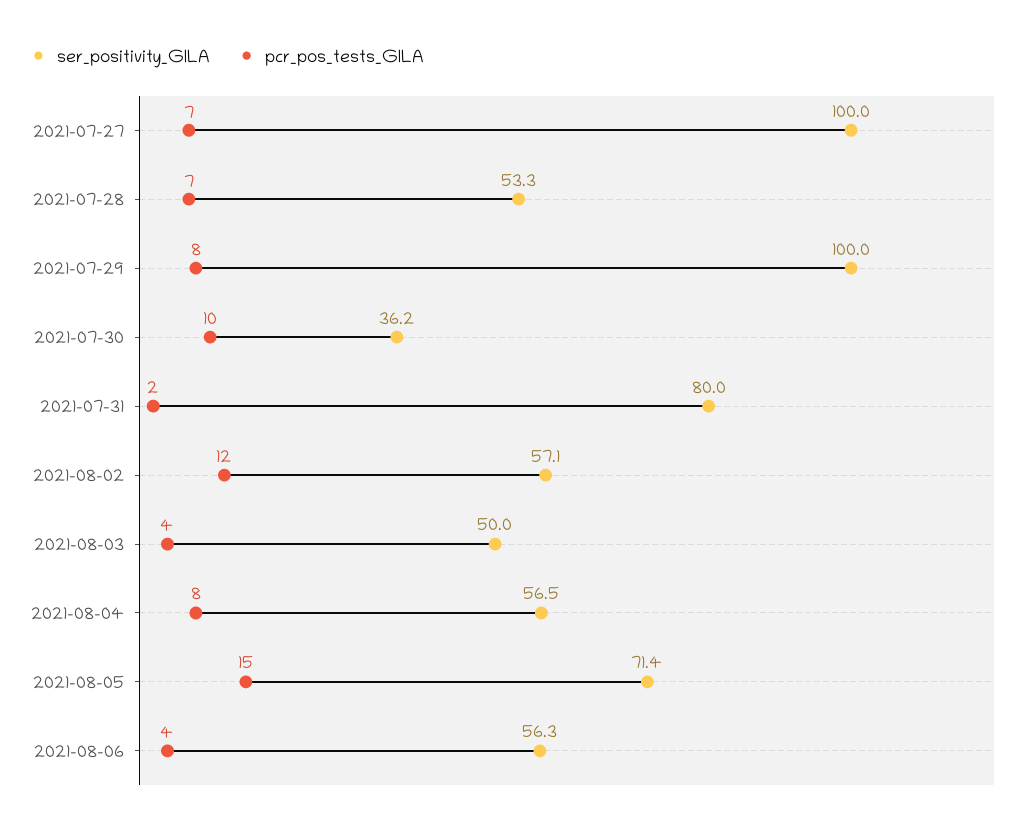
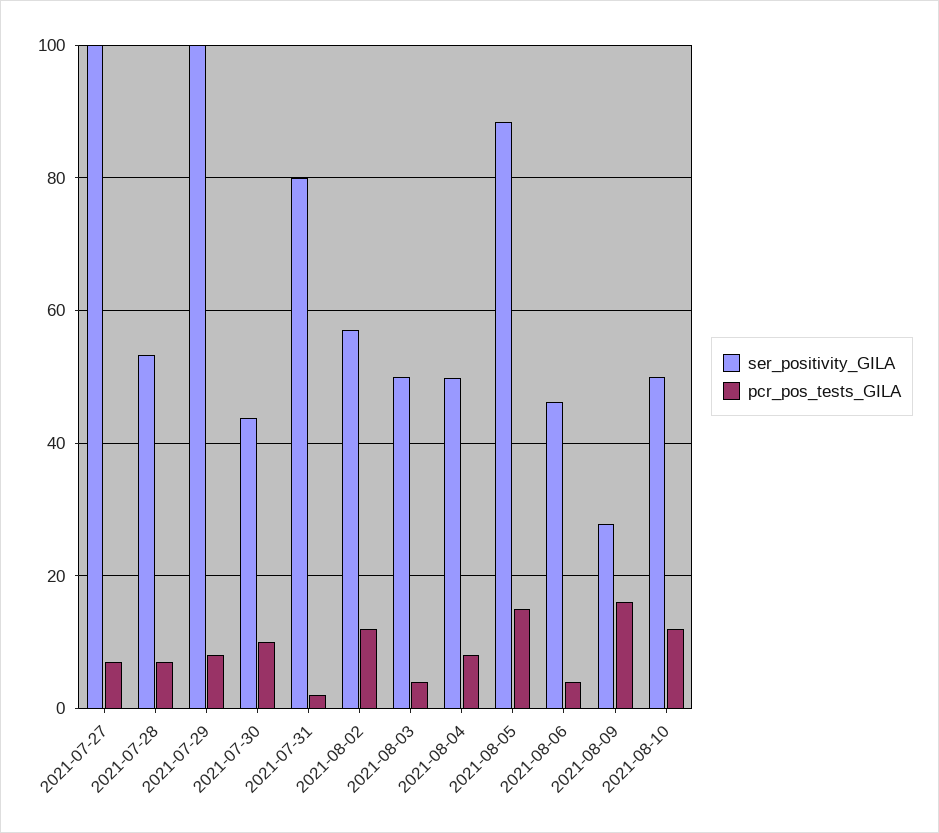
ser_positivity_GILA, 2021-07-30: 36.2 -> 44
ser_positivity_GILA, 2021-08-04: 56.5 -> 50
ser_positivity_GILA, 2021-08-05: 71.4 -> 88
ser_positivity_GILA, 2021-08-06: 56.3 -> 46
ser_positivity_GILA, 2021-08-09: none -> 28
pcr_pos_tests_GILA, 2021-08-09: none -> 16
ser_positivity_GILA, 2021-08-10: none -> 50
pcr_pos_tests_GILA, 2021-08-10: none -> 12

